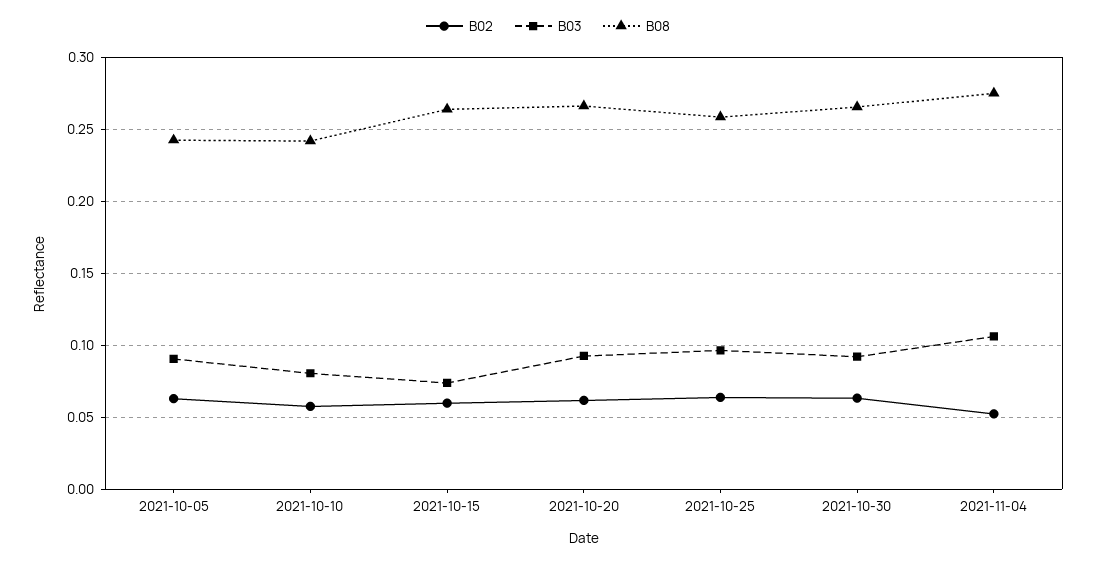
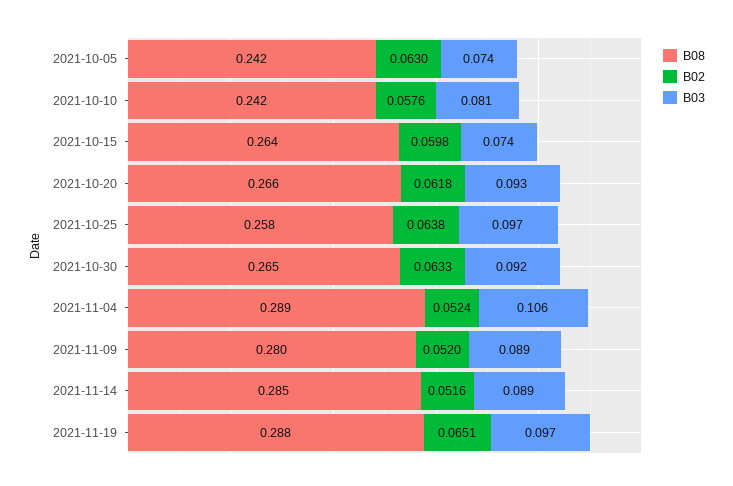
B03, 2021-10-05: 0.09 -> 0.074
B08, 2021-11-04: 0.275 -> 0.289
B08, 2021-11-09: none -> 0.28
B02, 2021-11-09: none -> 0.052
B03, 2021-11-09: none -> 0.089
B08, 2021-11-14: none -> 0.285
B02, 2021-11-14: none -> 0.0516
B03, 2021-11-14: none -> 0.089
B08, 2021-11-19: none -> 0.288
B02, 2021-11-19: none -> 0.0651
B03, 2021-11-19: none -> 0.097

